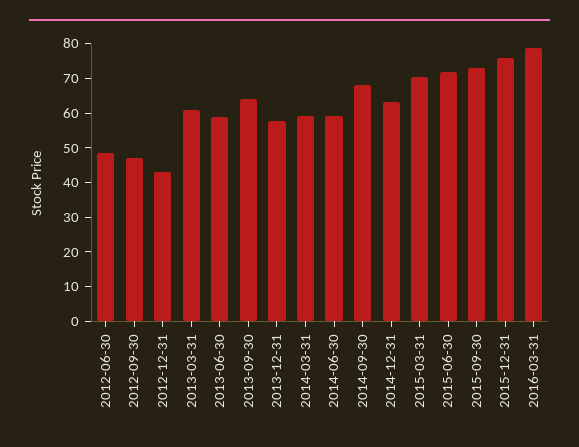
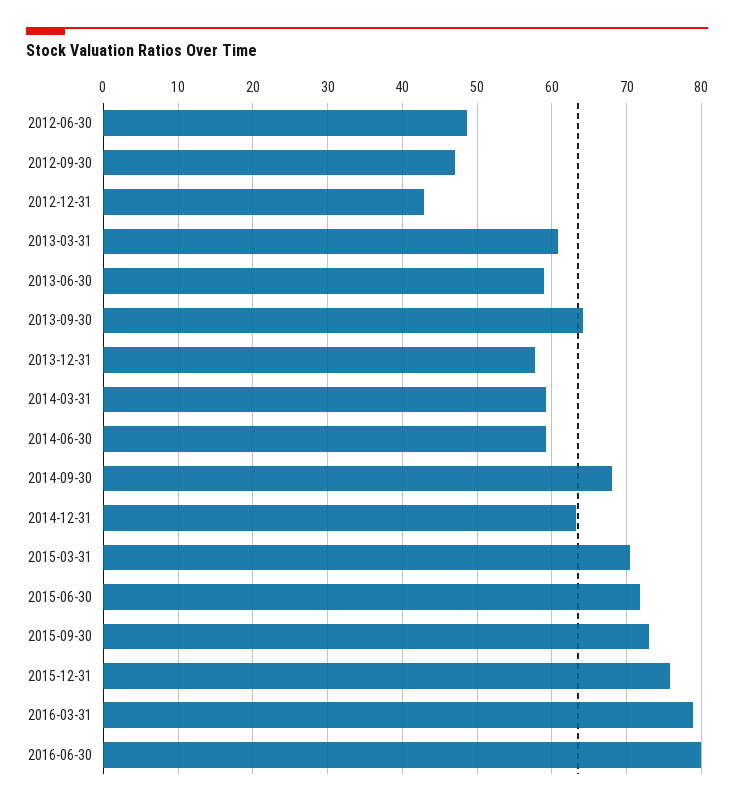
2016-06-30: none -> 80

